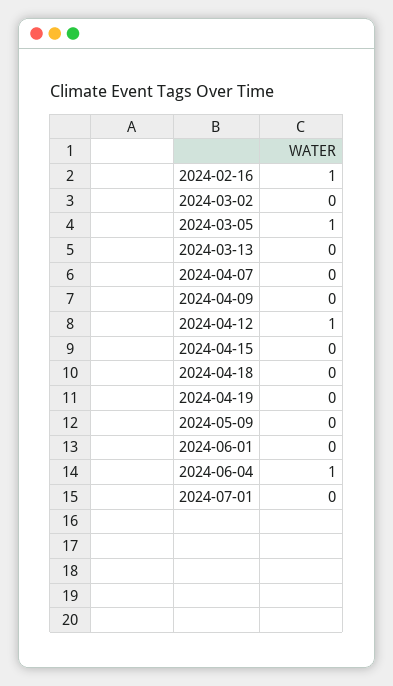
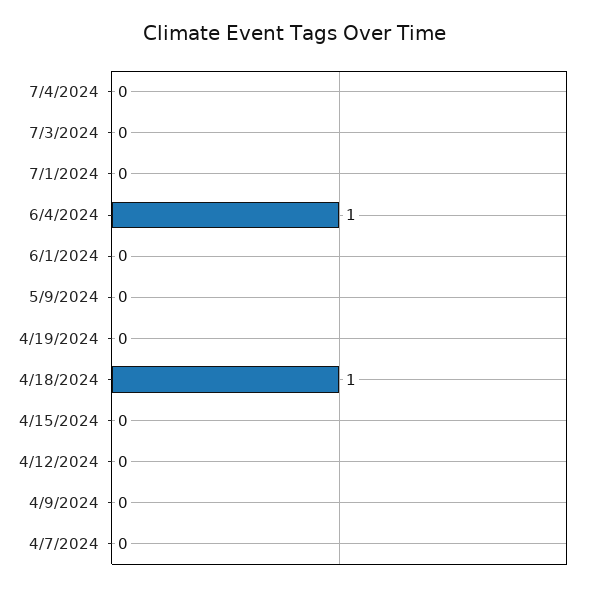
2024-02-16: 1 -> none
2024-03-02: 0 -> none
2024-03-05: 1 -> none
2024-03-13: 0 -> none
2024-04-12: 1 -> 0
2024-04-18: 0 -> 1
7/4/2024: none -> 0
7/3/2024: none -> 0

